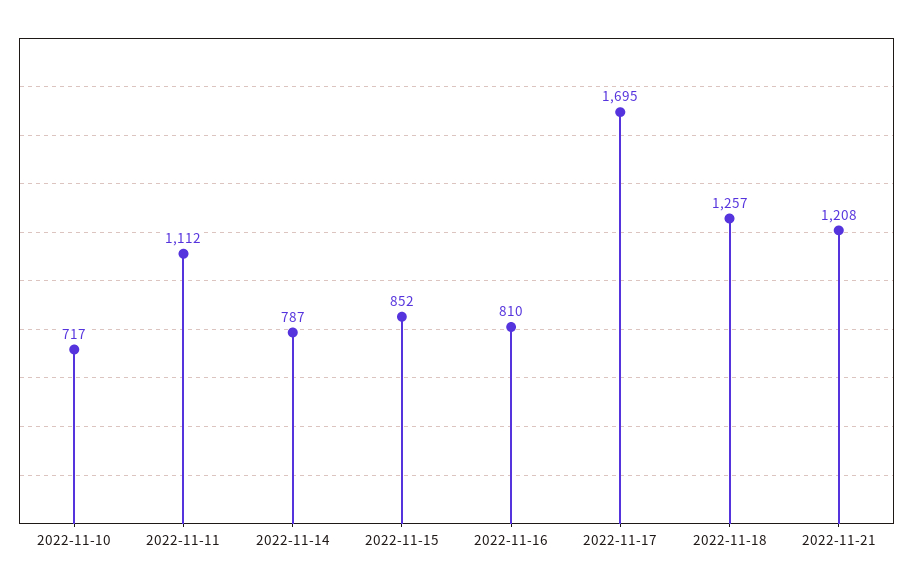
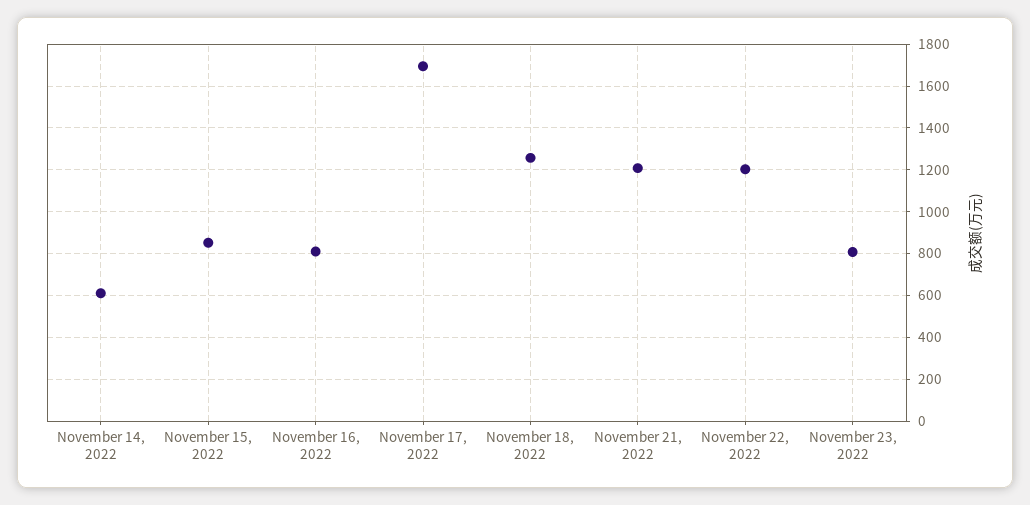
2022-11-10: 717 -> none
2022-11-11: 1112 -> none
2022-11-14: 787 -> 600
November 22, 2022: none -> 1200
November 23, 2022: none -> 800

